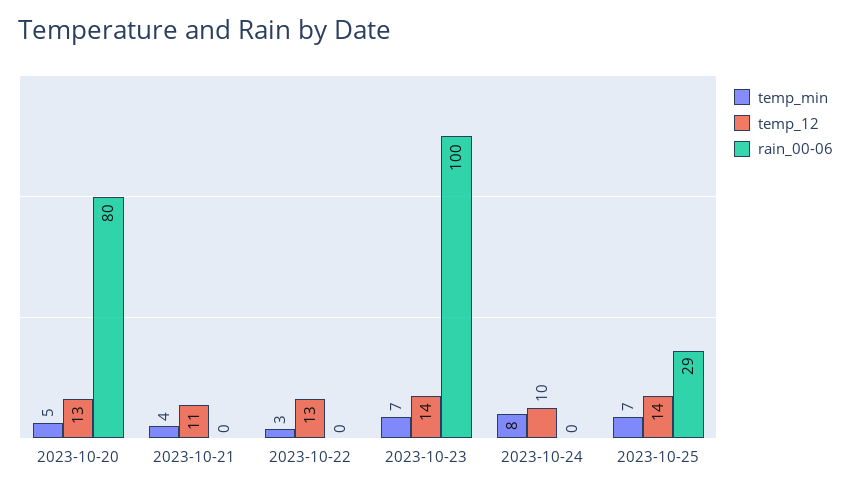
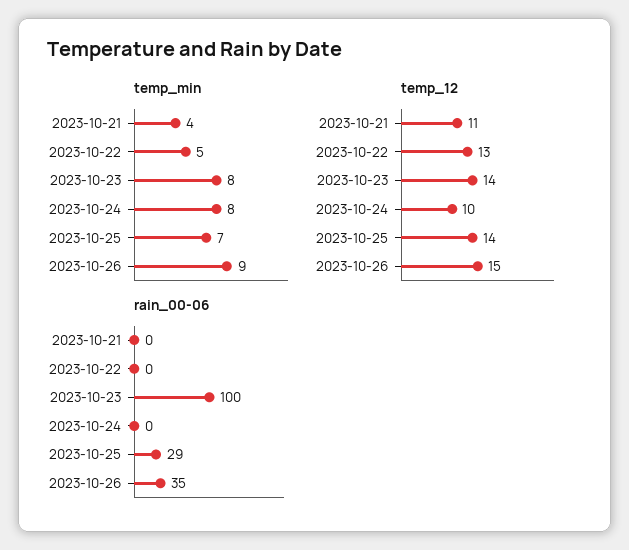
temp_min, 2023-10-20: 5 -> none
temp_12, 2023-10-20: 13 -> none
rain_00-06, 2023-10-20: 80 -> none
temp_min, 2023-10-22: 3 -> 5
temp_min, 2023-10-23: 7 -> 8
temp_min, 2023-10-26: none -> 9
temp_12, 2023-10-26: none -> 15
rain_00-06, 2023-10-26: none -> 35

